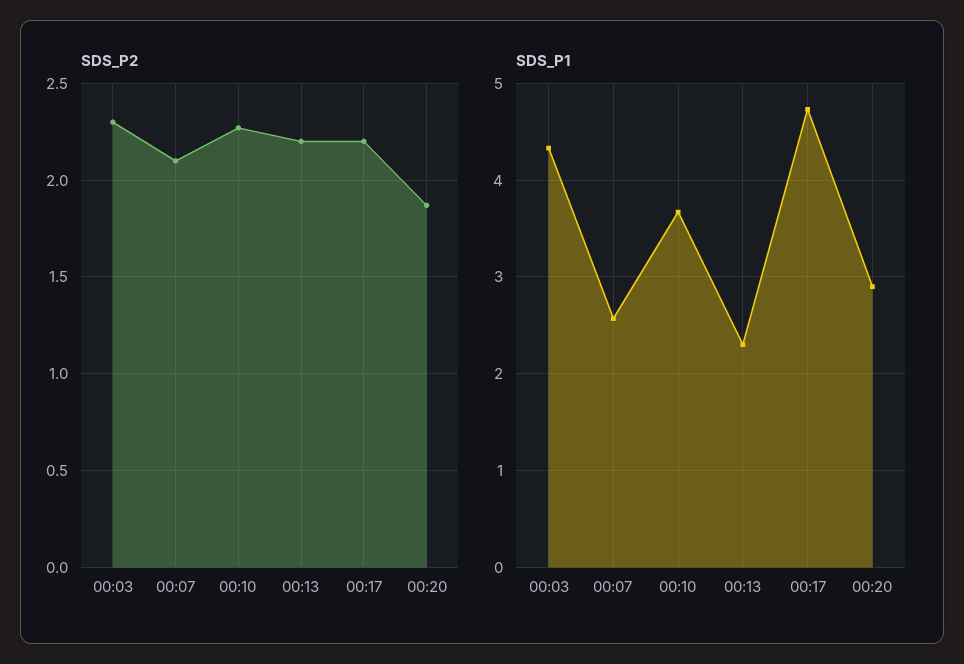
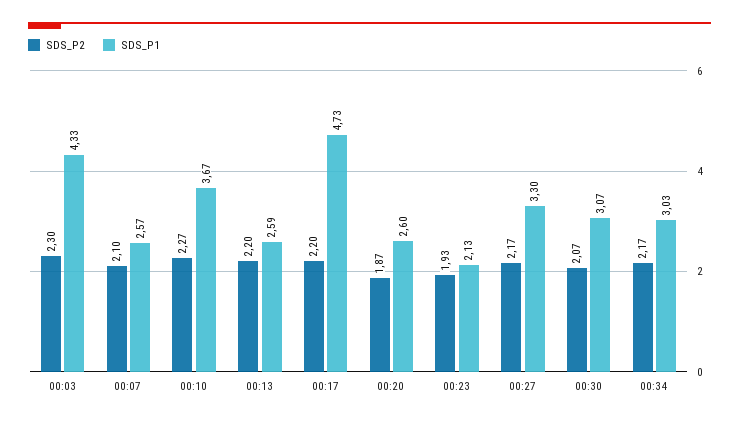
SDS_P1, 00:13: 2.3 -> 2.59
SDS_P1, 00:20: 2.9 -> 2.6
SDS_P2, 00:23: none -> 1.93
SDS_P1, 00:23: none -> 2.13
SDS_P2, 00:27: none -> 2.17
SDS_P1, 00:27: none -> 3.3
SDS_P2, 00:30: none -> 2.07
SDS_P1, 00:30: none -> 3.07
SDS_P2, 00:34: none -> 2.17
SDS_P1, 00:34: none -> 3.03

